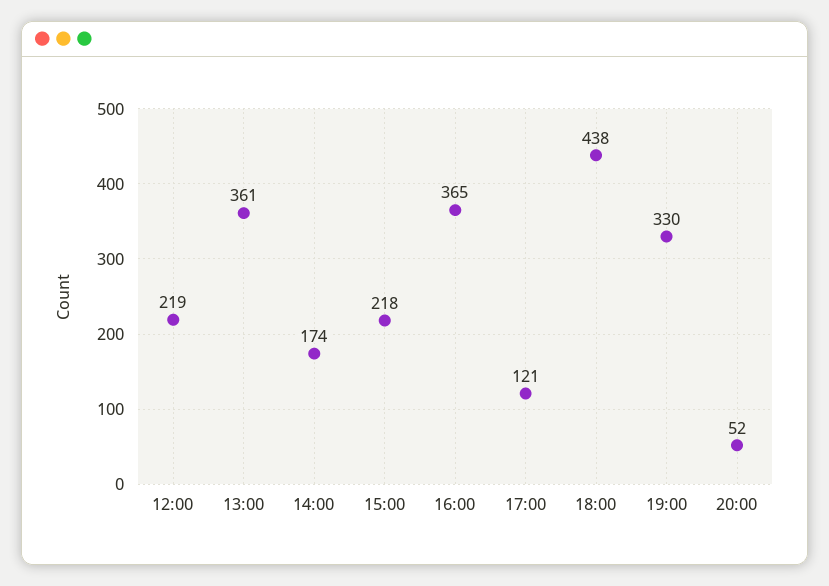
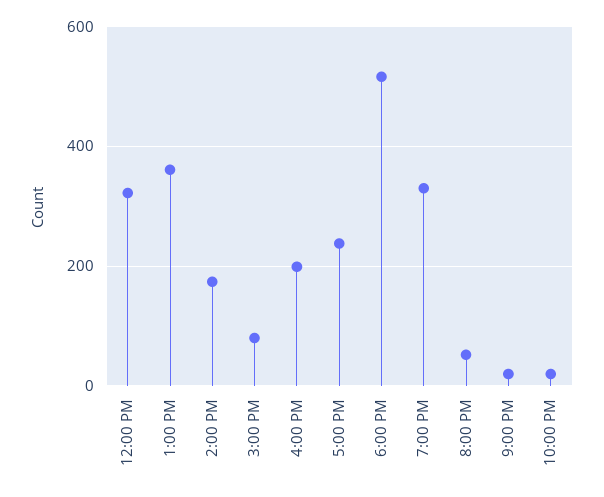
12:00: 219 -> 320
15:00: 218 -> 80
16:00: 365 -> 200
17:00: 121 -> 240
18:00: 438 -> 520
9:00 PM: none -> 20
10:00 PM: none -> 20

